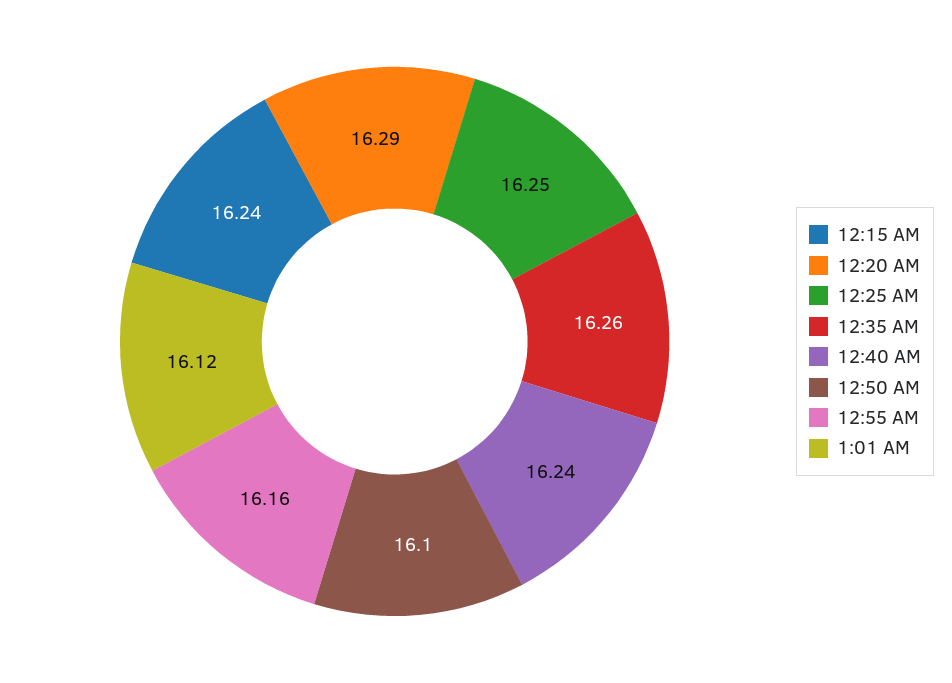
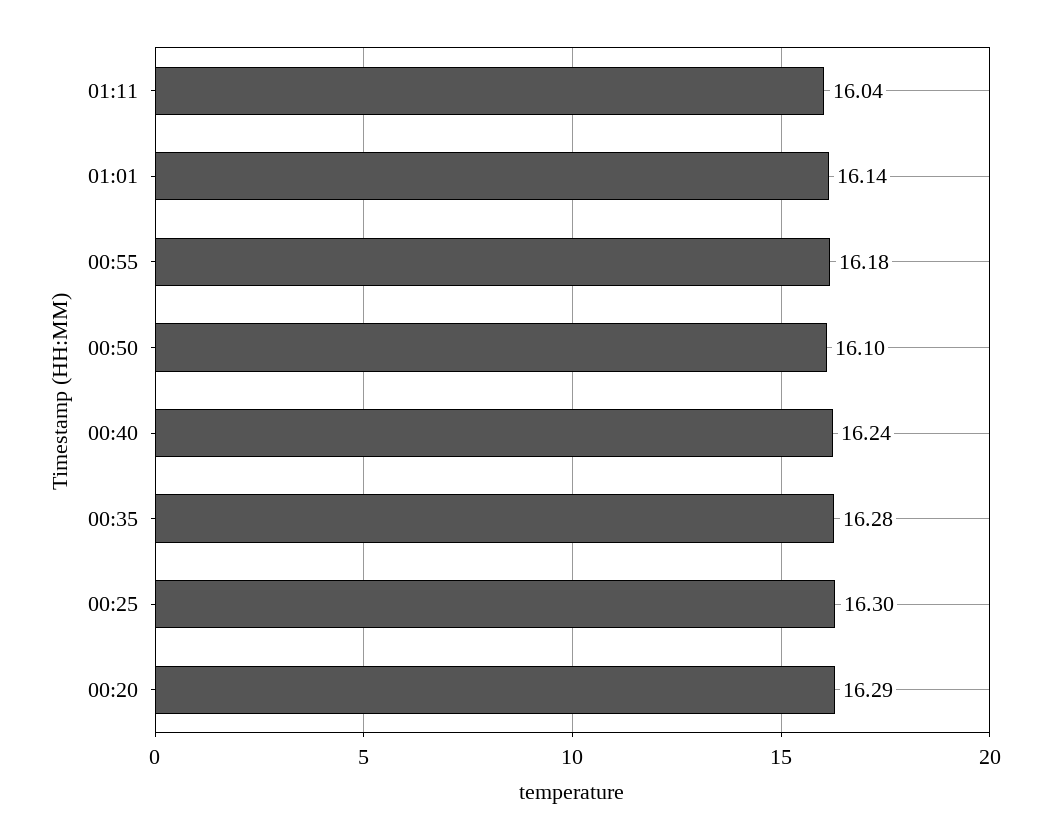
12:15 AM: 16.24 -> none
12:25 AM: 16.25 -> 16.3
12:35 AM: 16.26 -> 16.28
12:55 AM: 16.16 -> 16.18
1:01 AM: 16.12 -> 16.14
01:11: none -> 16.04

